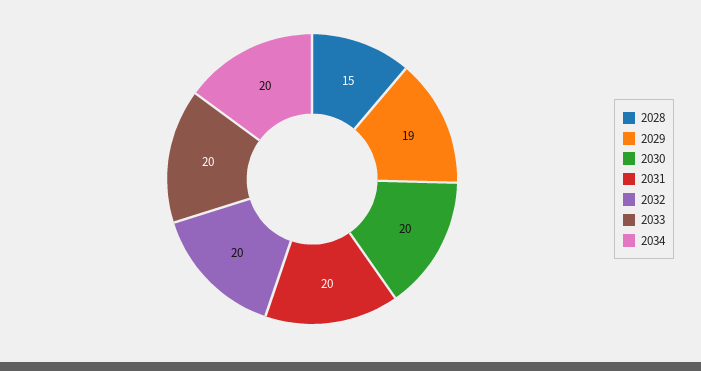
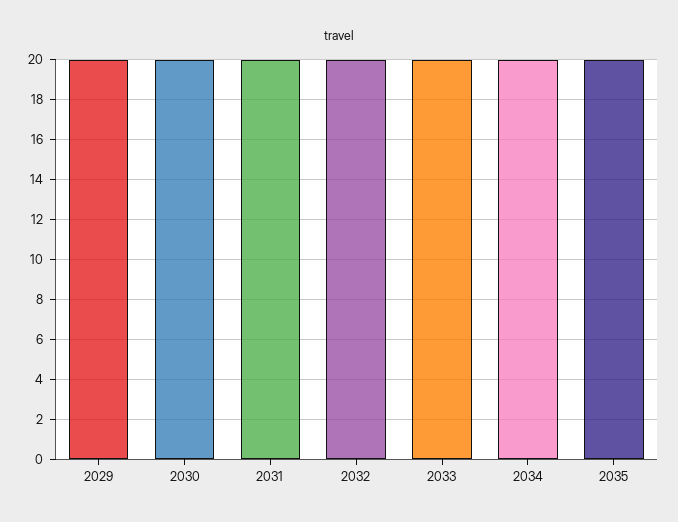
2028: 15 -> none
2029: 19 -> 20
2035: none -> 20

